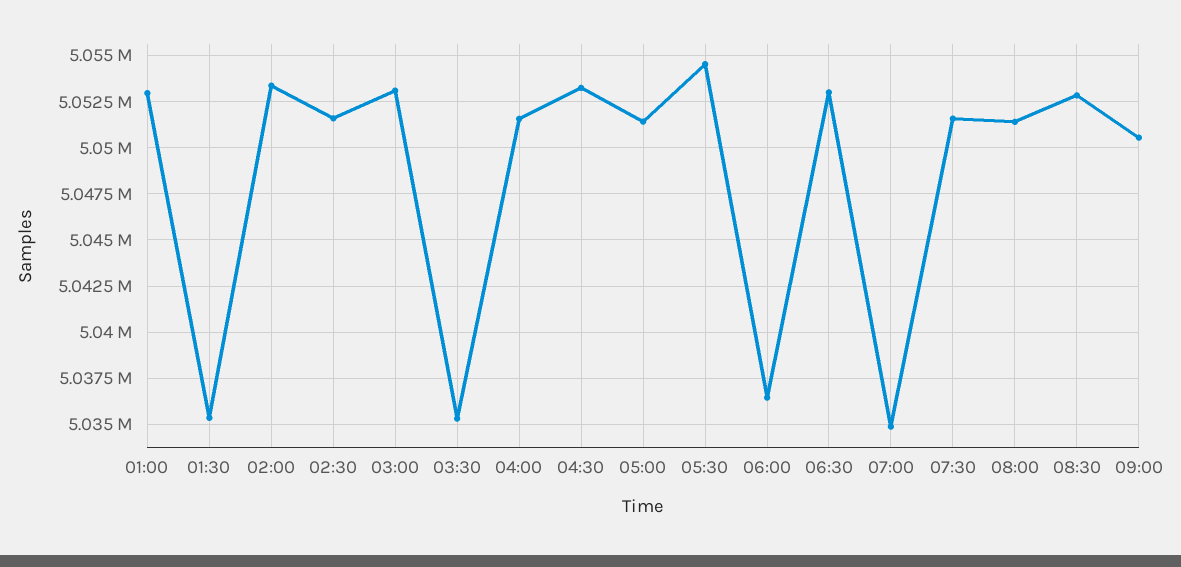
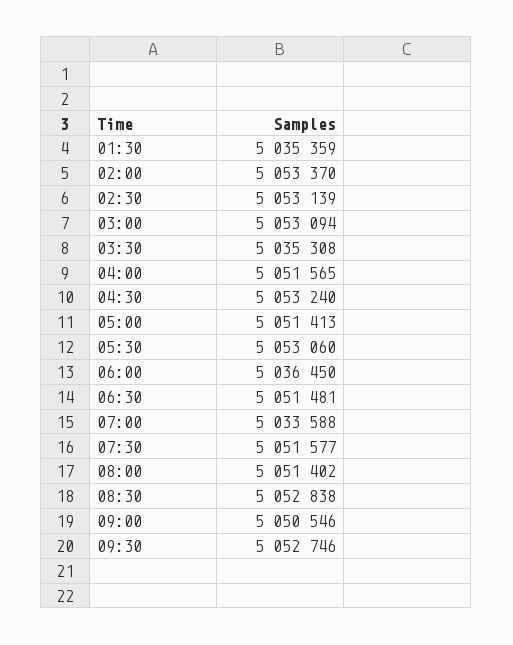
01:00: 5053000 -> none
02:30: 5051500 -> 5053139
05:30: 5054500 -> 5053060
06:30: 5053000 -> 5051481
07:00: 5035000 -> 5033588
09:30: none -> 5052746

